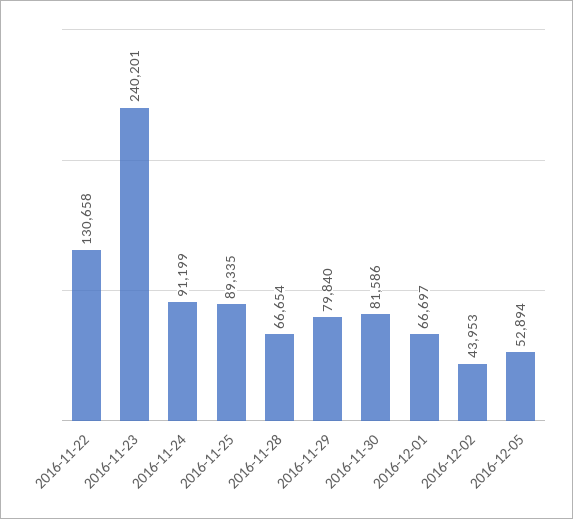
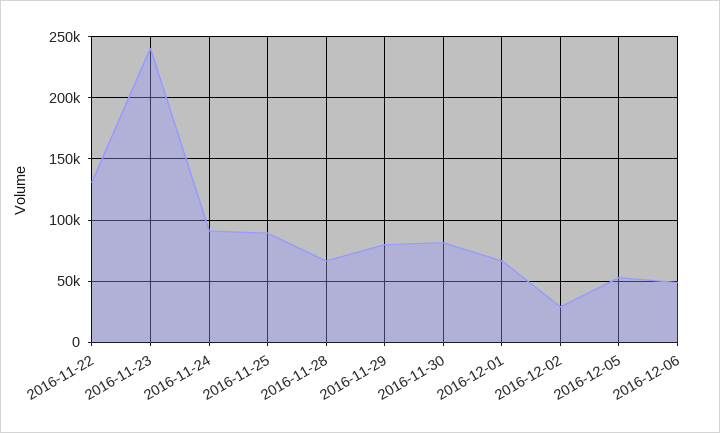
2016-12-02: 43953 -> 30000
2016-12-06: none -> 50000

